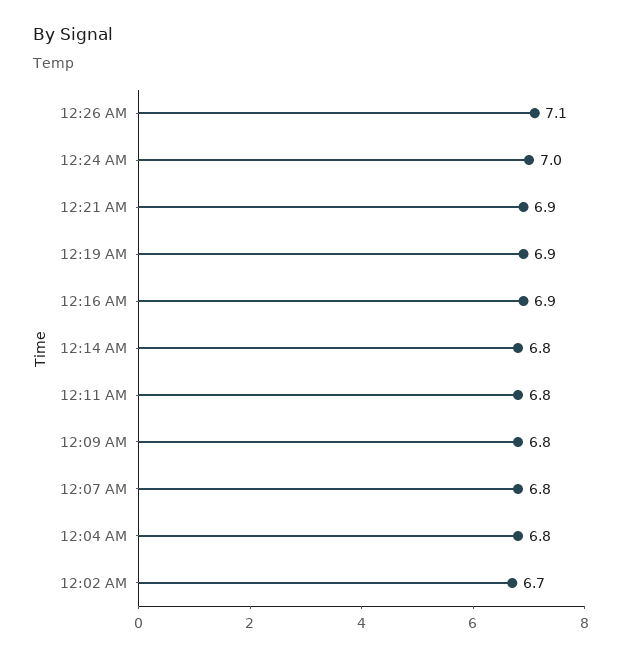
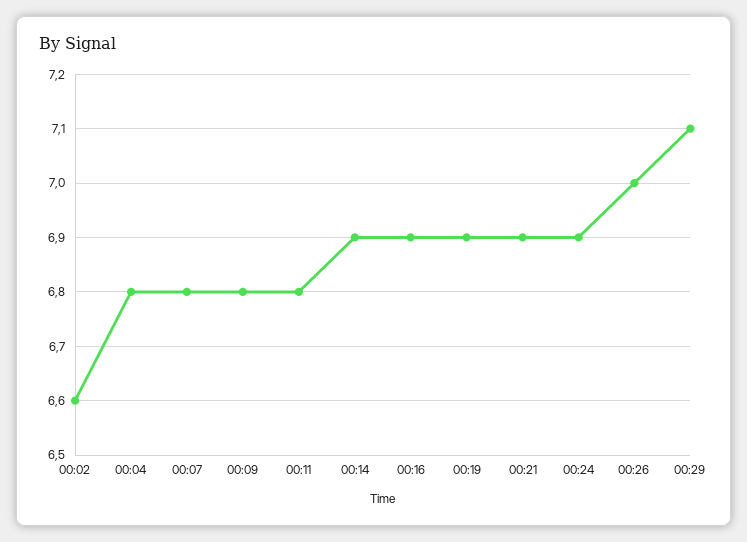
12:26 AM: 7.1 -> 7
12:24 AM: 7 -> 6.9
12:14 AM: 6.8 -> 6.9
12:02 AM: 6.7 -> 6.6
00:29: none -> 7.1

